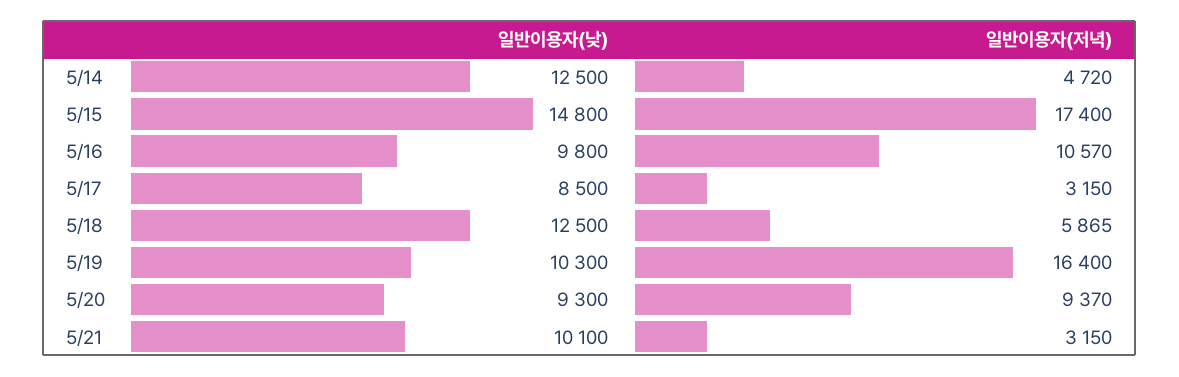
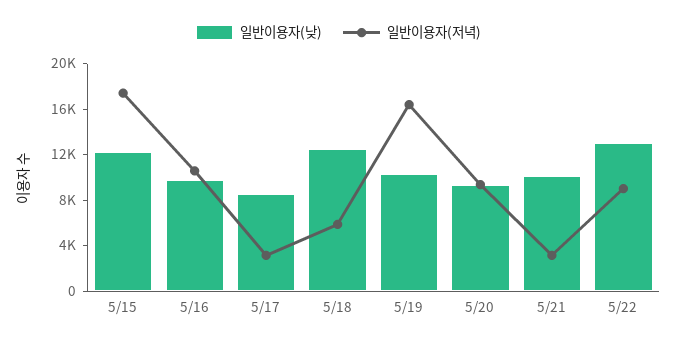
일반이용자(낮), 5/14: 12500 -> none
일반이용자(저녁), 5/14: 4720 -> none
일반이용자(낮), 5/15: 14800 -> 12000
일반이용자(낮), 5/22: none -> 13000
일반이용자(저녁), 5/22: none -> 9000

